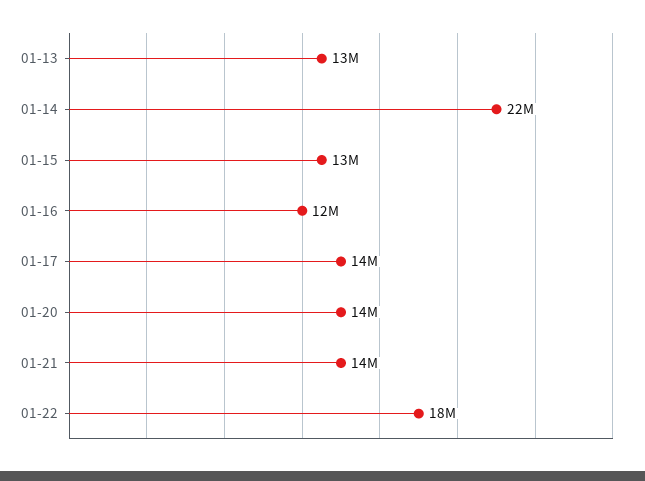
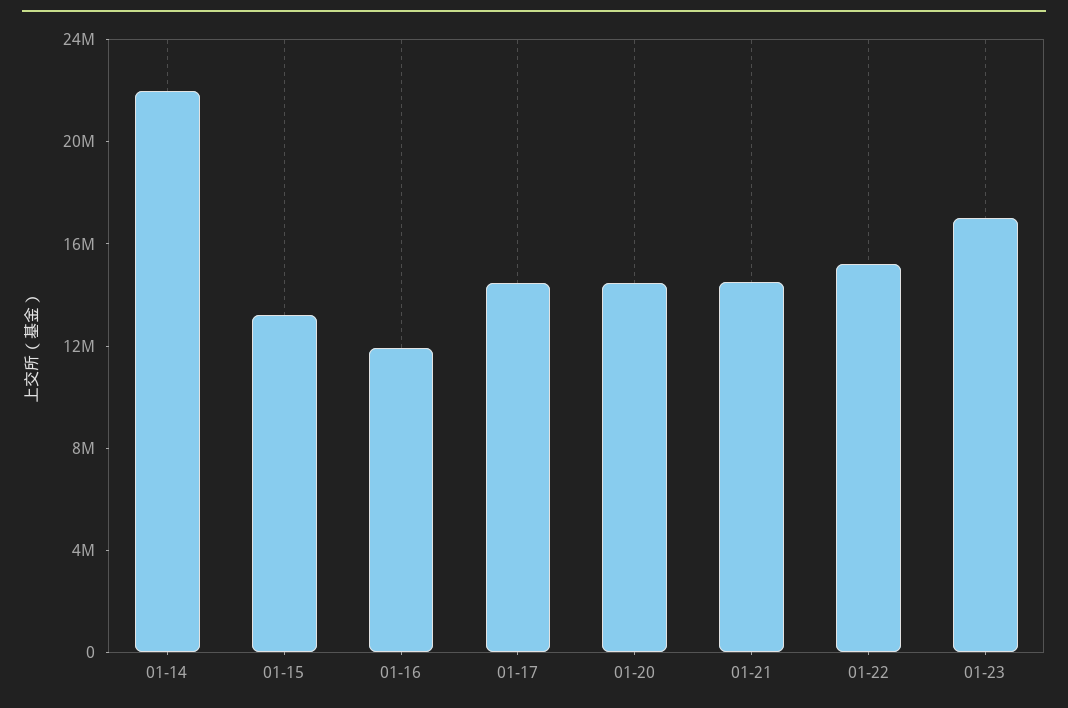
01-13: 13000000 -> none
01-22: 18000000 -> 15000000
01-23: none -> 17000000

